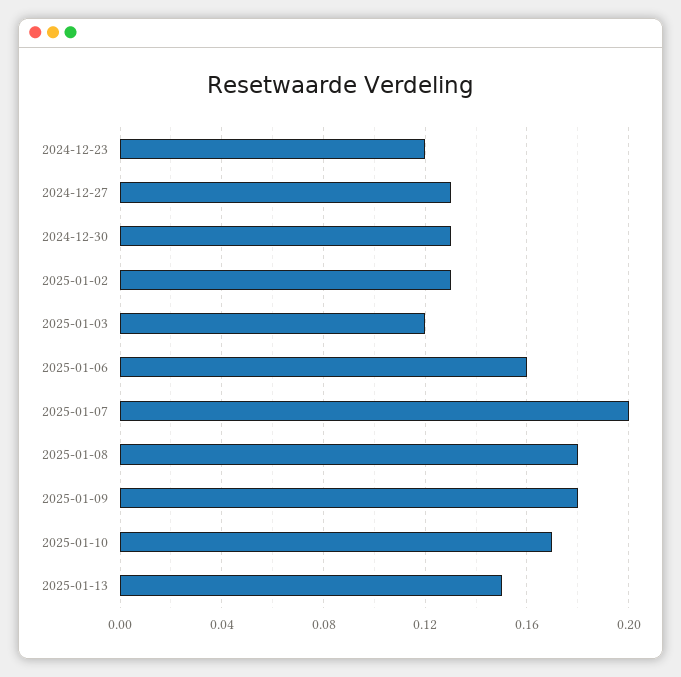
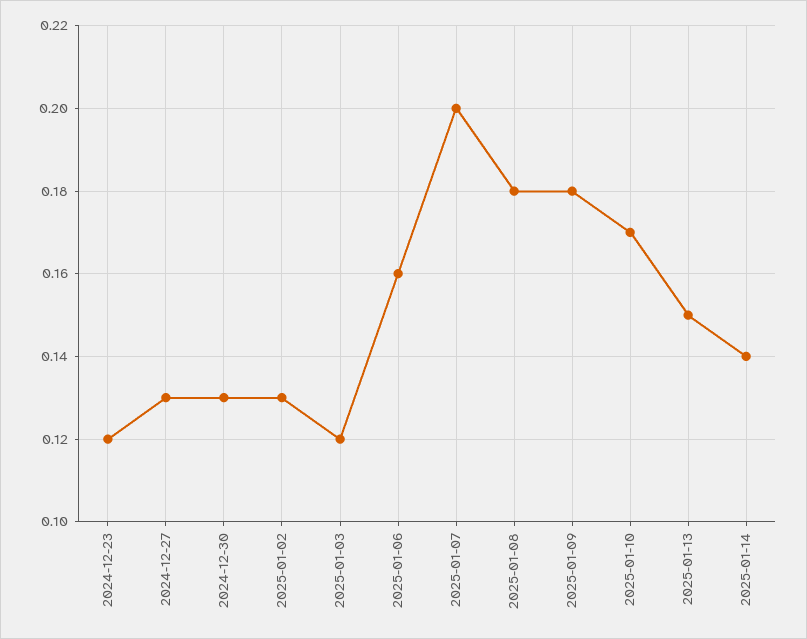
2025-01-14: none -> 0.14

